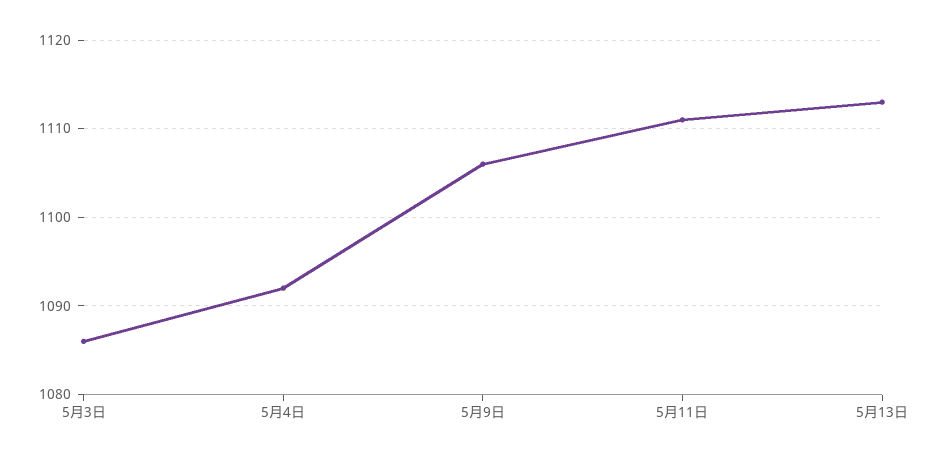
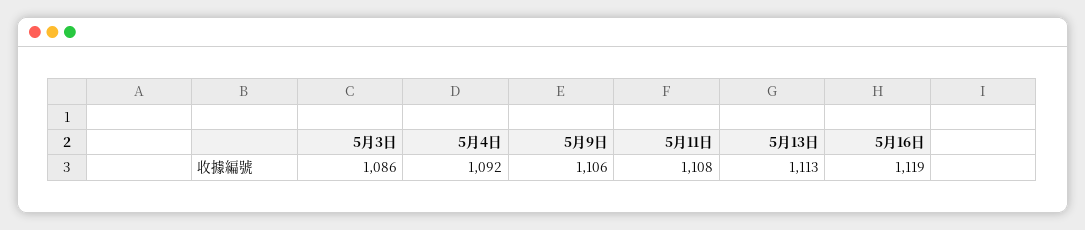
5月11日: 1111 -> 1108
5月16日: none -> 1119

